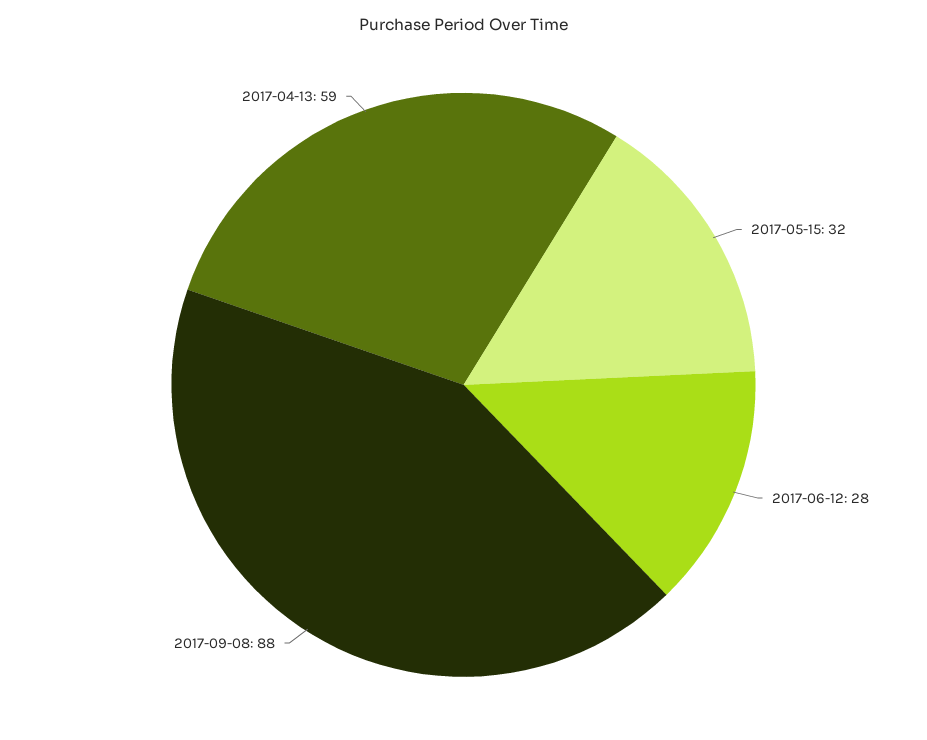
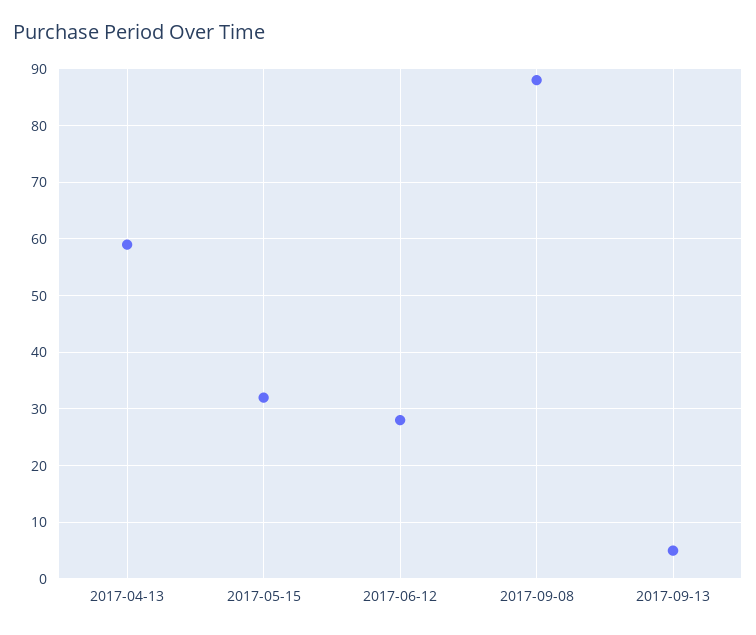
2017-09-13: none -> 5

